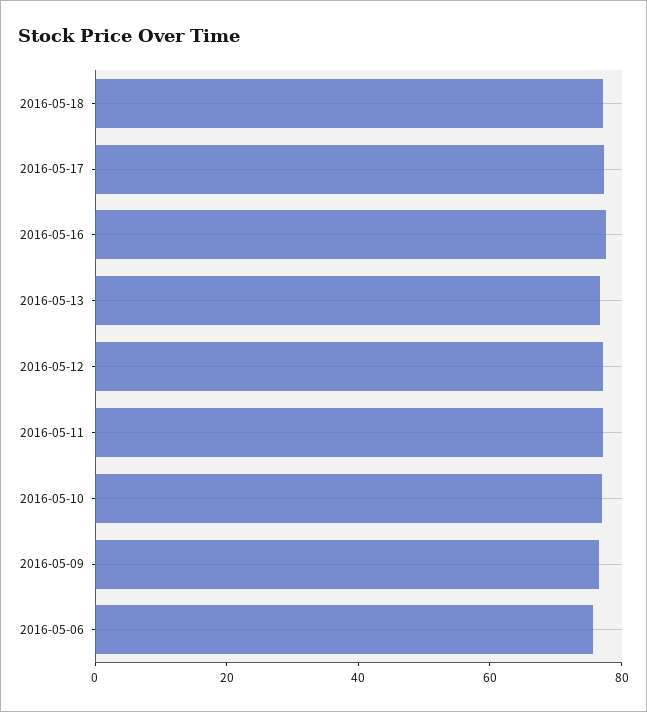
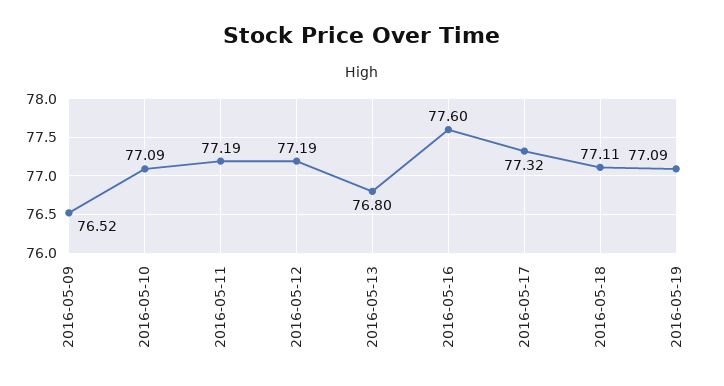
2016-05-06: 75 -> none
2016-05-19: none -> 77.09

